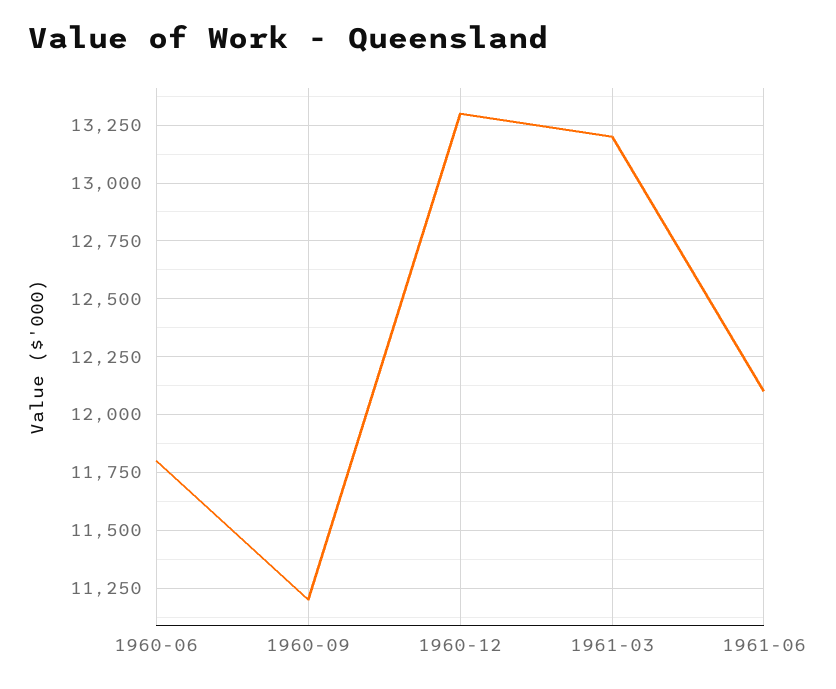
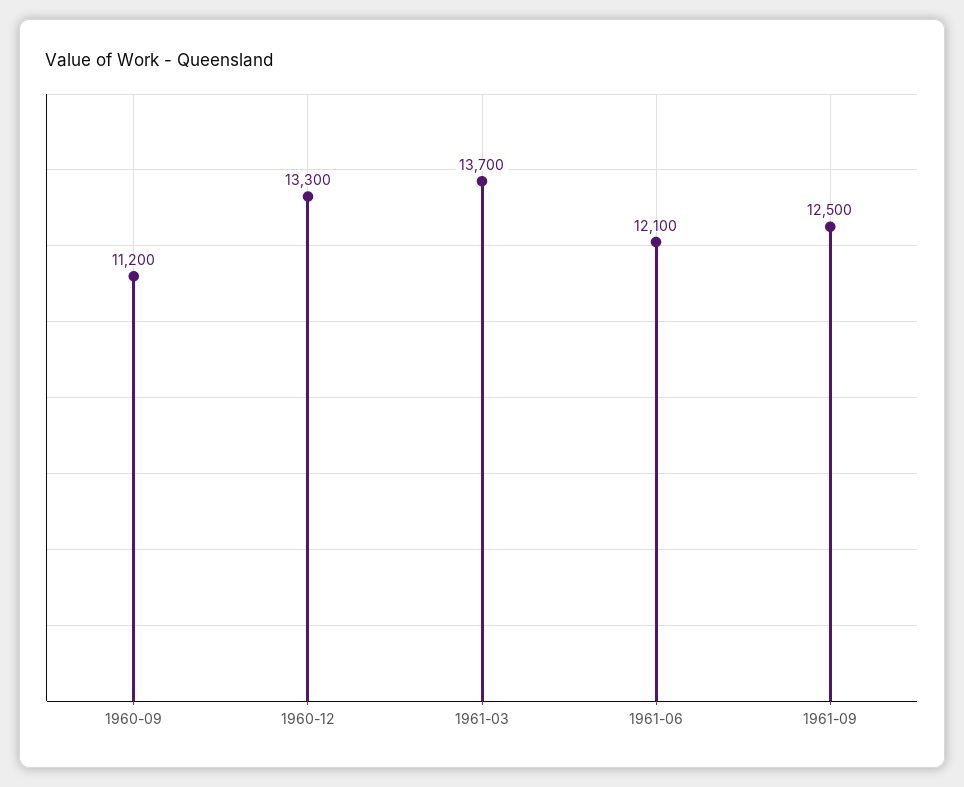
1960-06: 11800 -> none
1961-03: 13200 -> 13700
1961-09: none -> 12500

